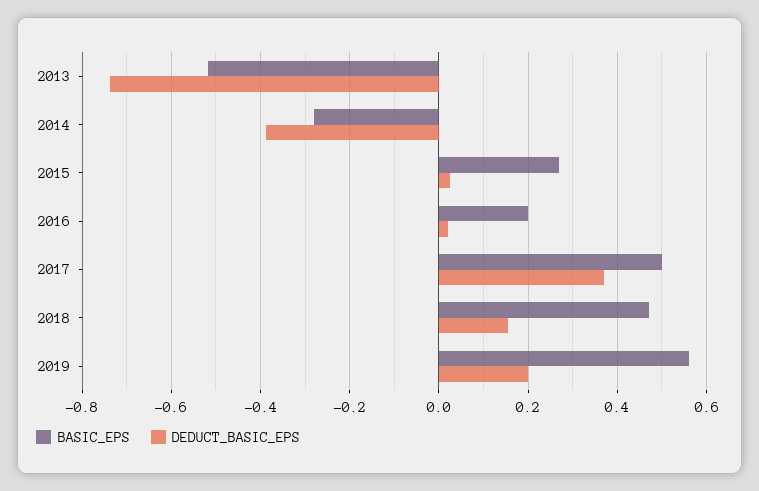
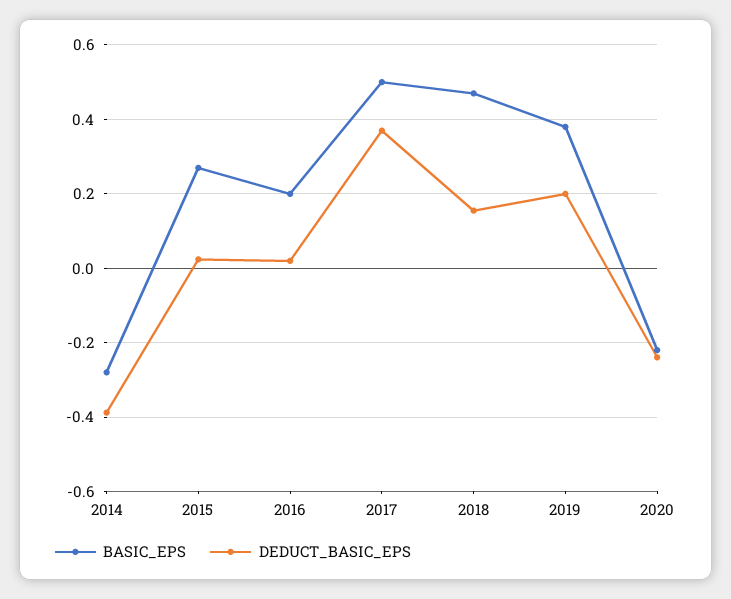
BASIC_EPS, 2013: -0.52 -> none
DEDUCT_BASIC_EPS, 2013: -0.74 -> none
BASIC_EPS, 2019: 0.56 -> 0.38
BASIC_EPS, 2020: none -> -0.22
DEDUCT_BASIC_EPS, 2020: none -> -0.24

